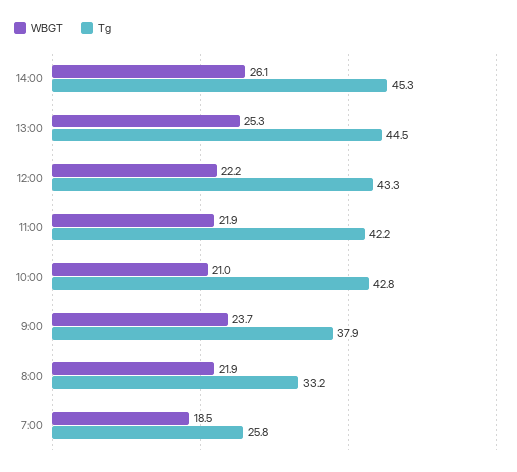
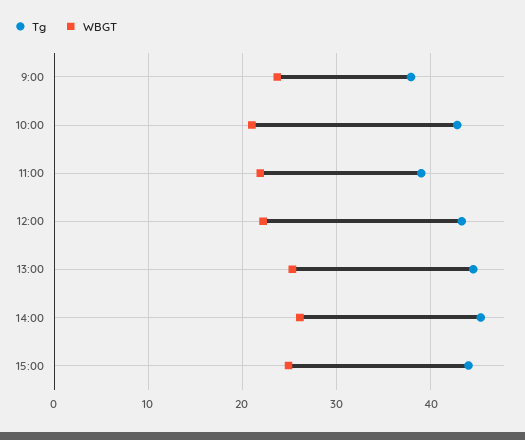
Tg, 11:00: 42.2 -> 39
WBGT, 8:00: 21.9 -> none
Tg, 8:00: 33.2 -> none
WBGT, 7:00: 18.5 -> none
Tg, 7:00: 25.8 -> none
Tg, 15:00: none -> 44
WBGT, 15:00: none -> 25

